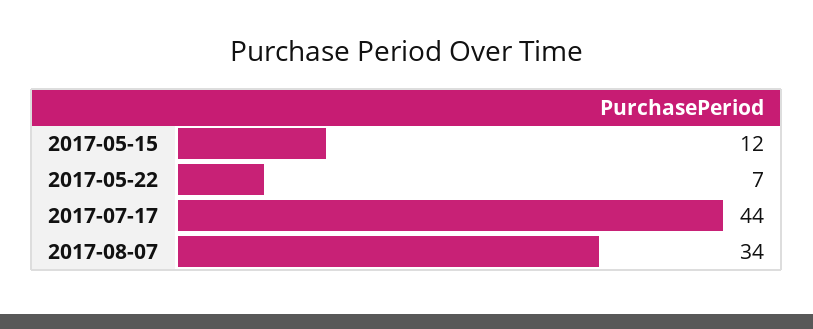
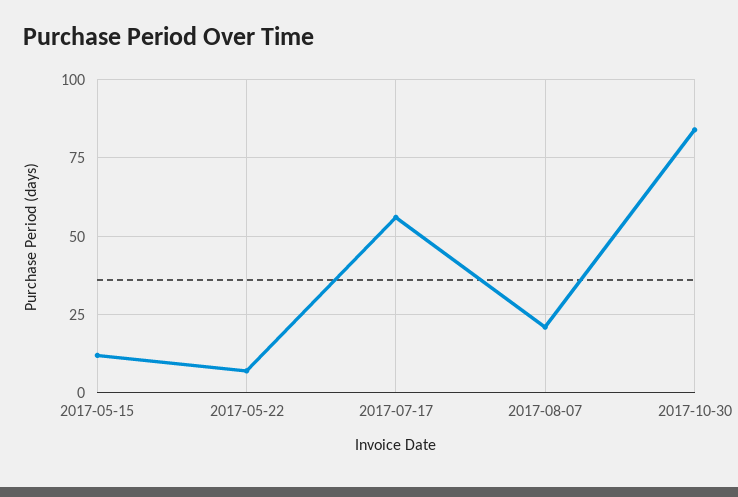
2017-07-17: 44 -> 55
2017-08-07: 34 -> 20
2017-10-30: none -> 85

